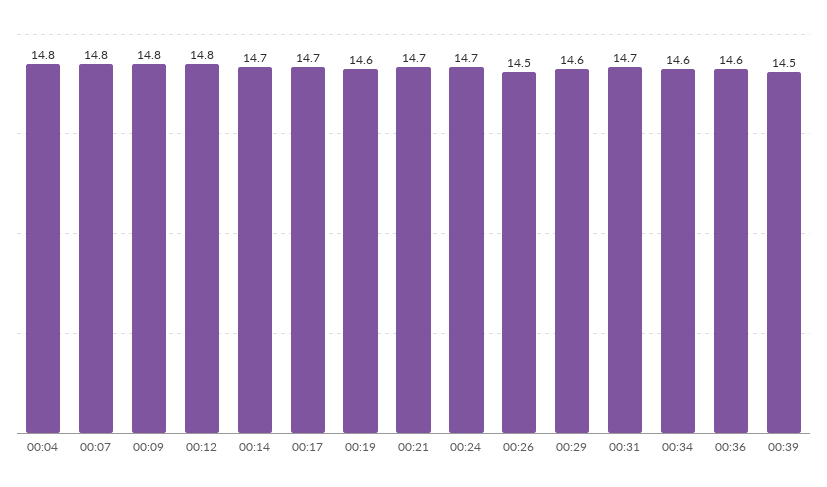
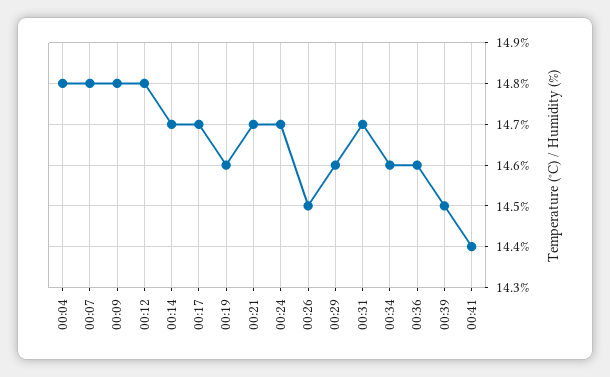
00:41: none -> 14.4

